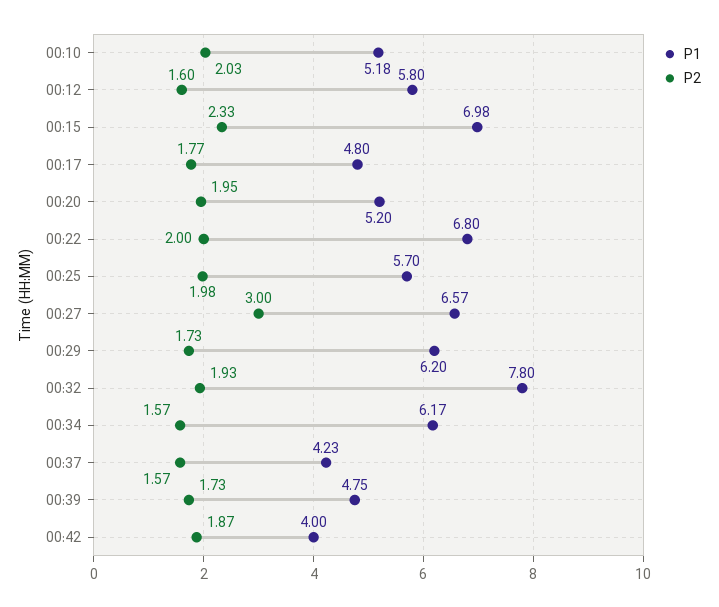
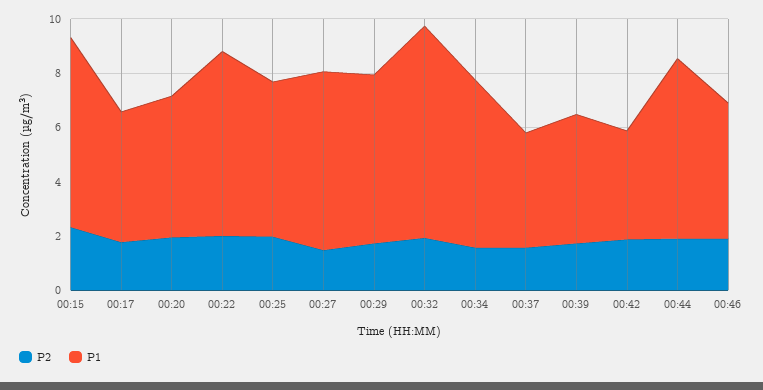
P1, 00:10: 5.18 -> none
P2, 00:10: 2.03 -> none
P1, 00:12: 5.8 -> none
P2, 00:12: 1.6 -> none
P2, 00:27: 3 -> 1.5
P2, 00:44: none -> 2
P1, 00:44: none -> 6.5
P2, 00:46: none -> 2
P1, 00:46: none -> 5

